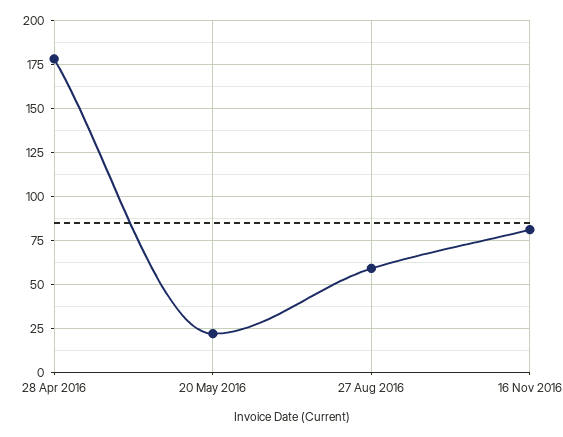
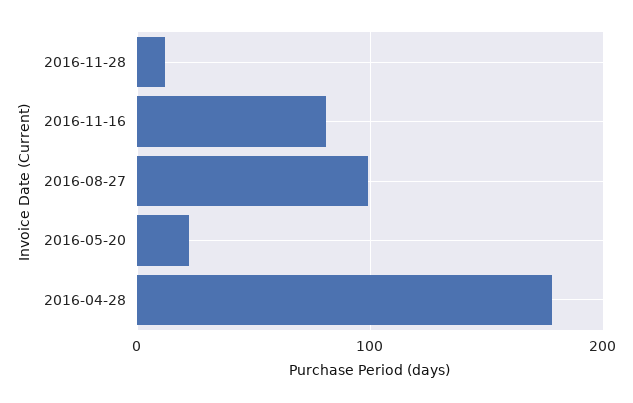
27 Aug 2016: 60 -> 100
2016-11-28: none -> 10

